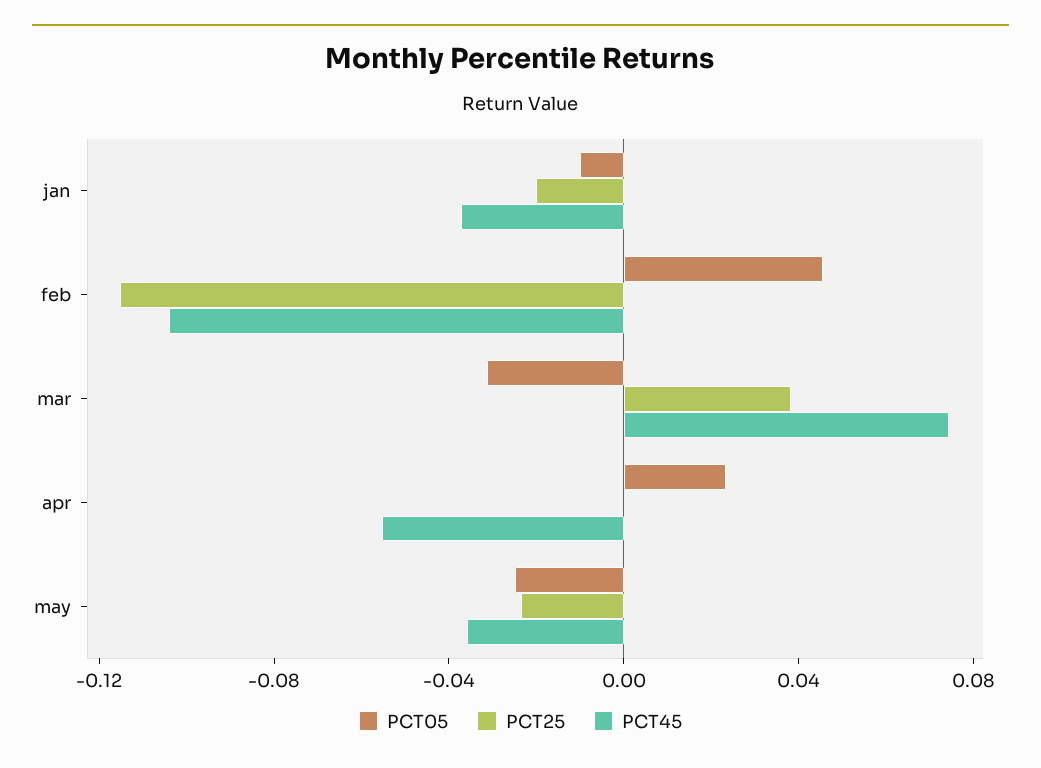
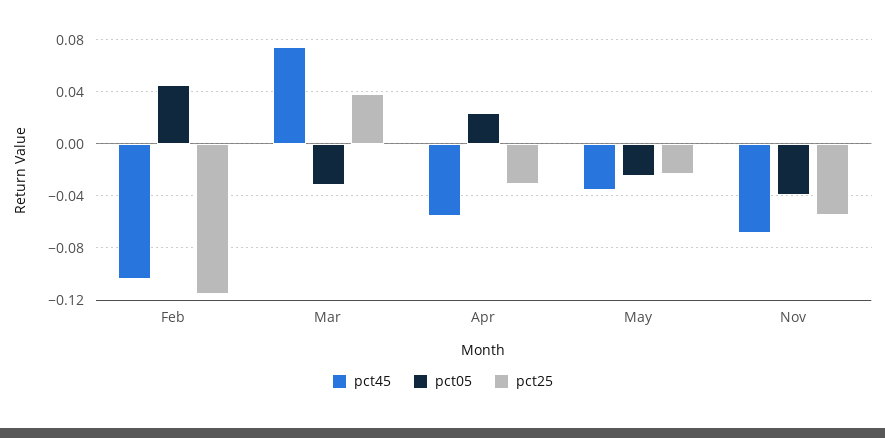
PCT05, jan: -0.01 -> none
PCT25, jan: -0.02 -> none
PCT45, jan: -0.04 -> none
PCT25, apr: 0 -> -0.03
PCT45, Nov: none -> -0.07
PCT05, Nov: none -> -0.04
PCT25, Nov: none -> -0.055

